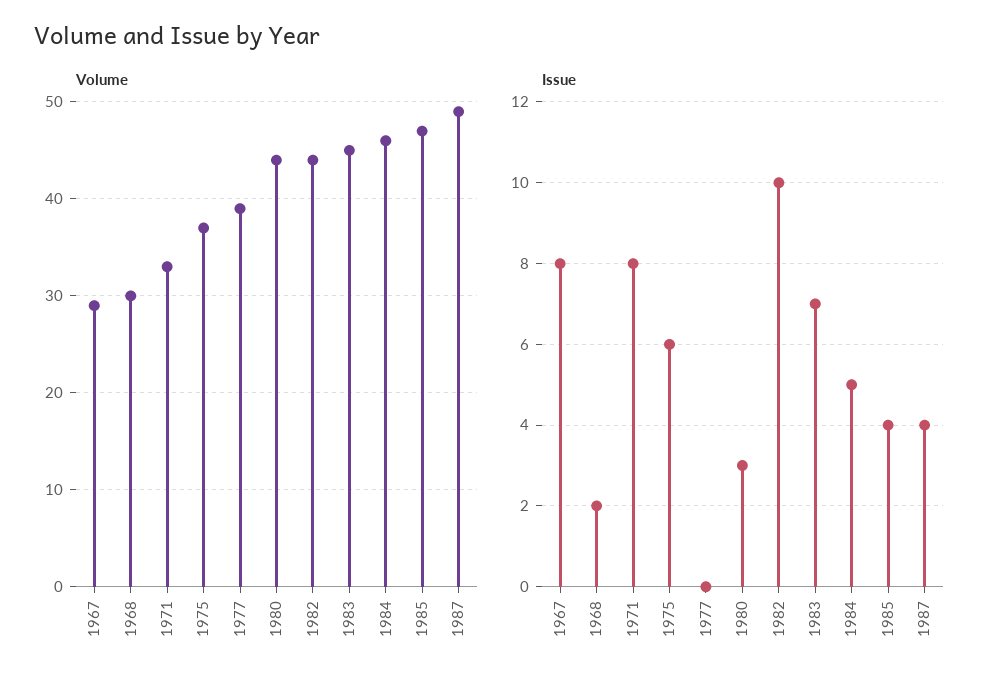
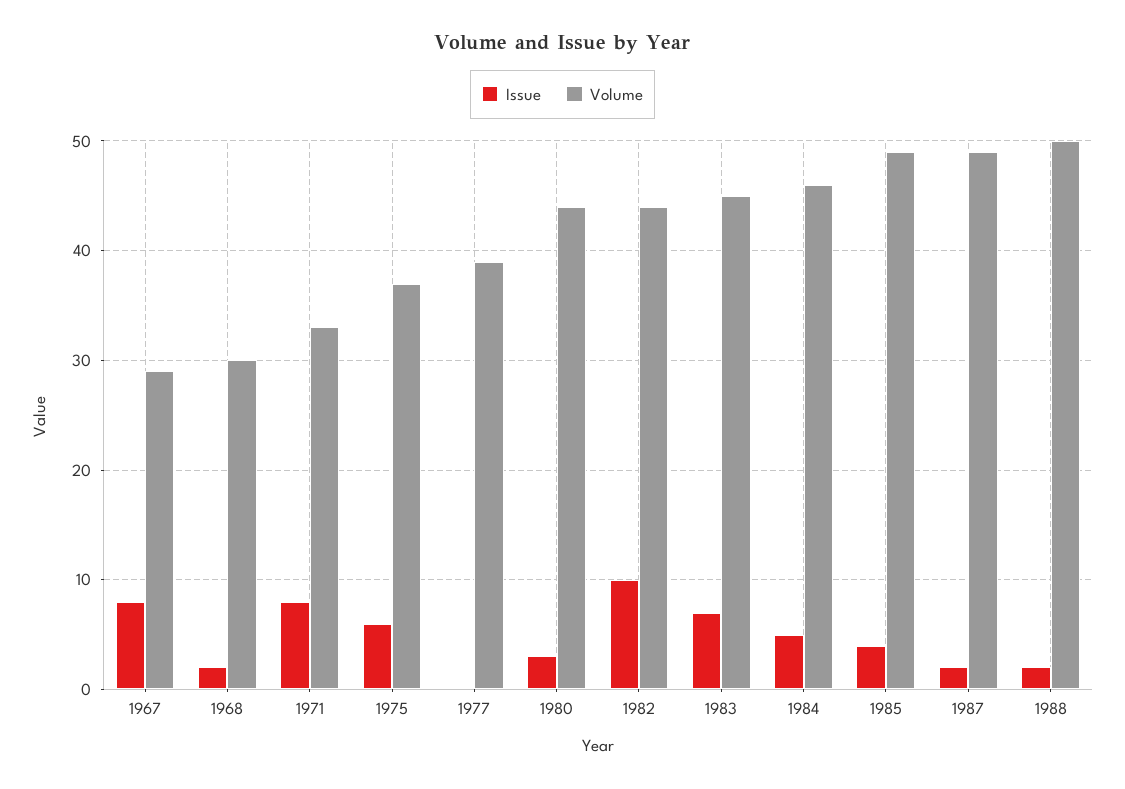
Volume, 1985: 47 -> 49
Issue, 1987: 4 -> 2
Issue, 1988: none -> 2
Volume, 1988: none -> 50

